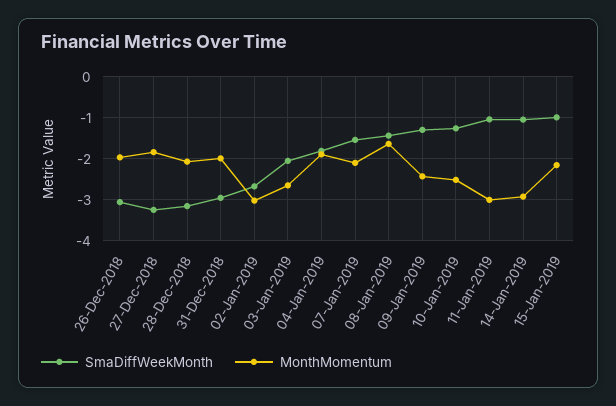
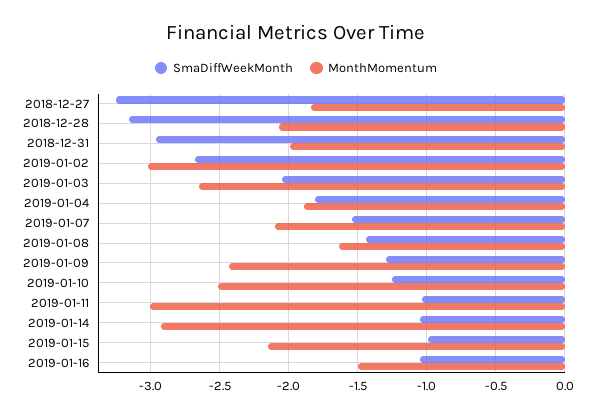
SmaDiffWeekMonth, 26-Dec-2018: -3 -> none
MonthMomentum, 26-Dec-2018: -2 -> none
SmaDiffWeekMonth, 2019-01-16: none -> -1.05
MonthMomentum, 2019-01-16: none -> -1.5

